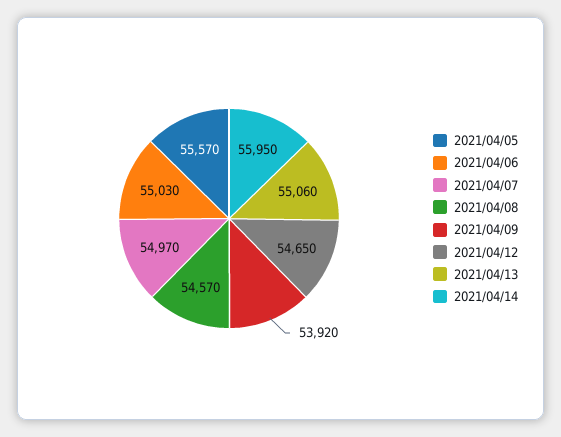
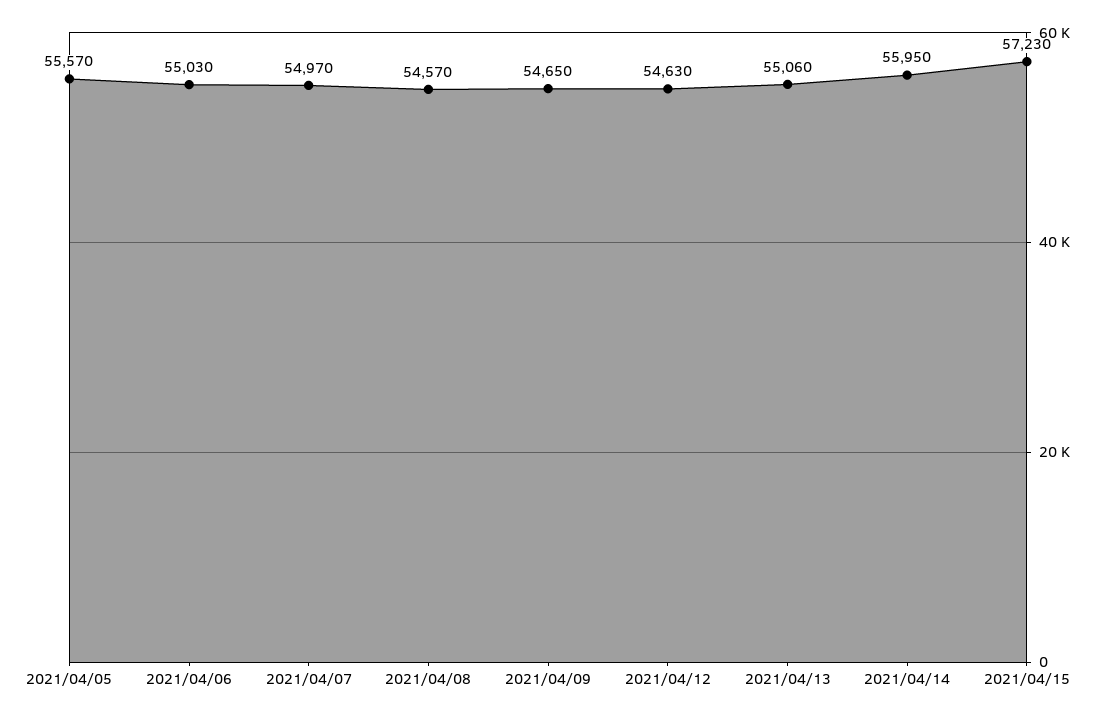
2021/04/09: 53920 -> 54650
2021/04/12: 54650 -> 54630
2021/04/15: none -> 57230

